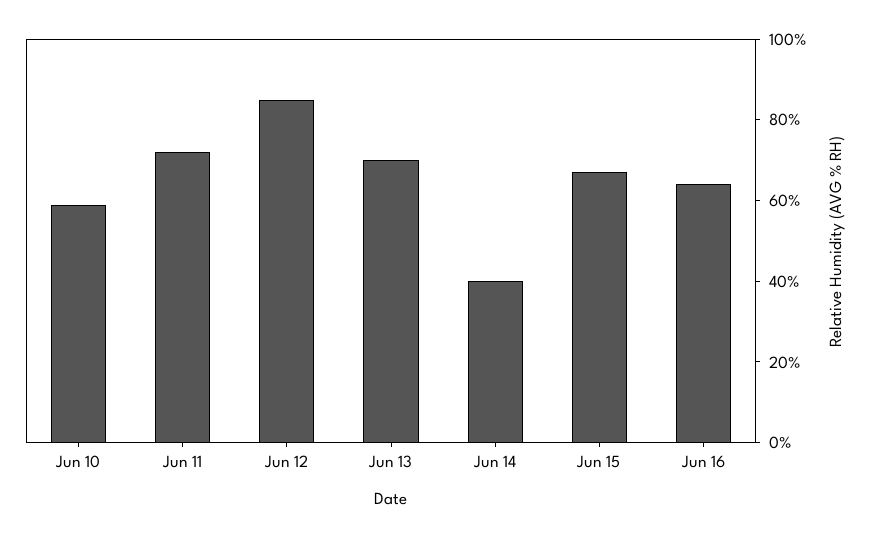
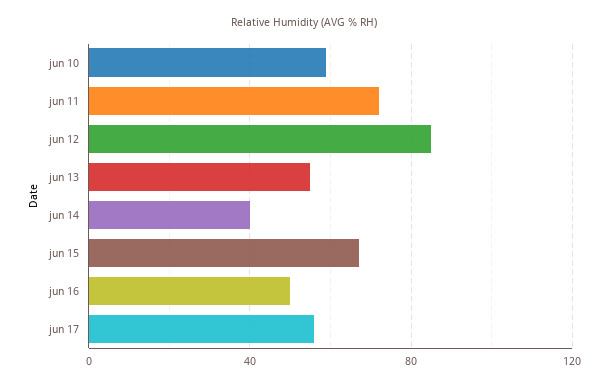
Jun 13: 70 -> 55
Jun 16: 65 -> 50
jun 17: none -> 55

